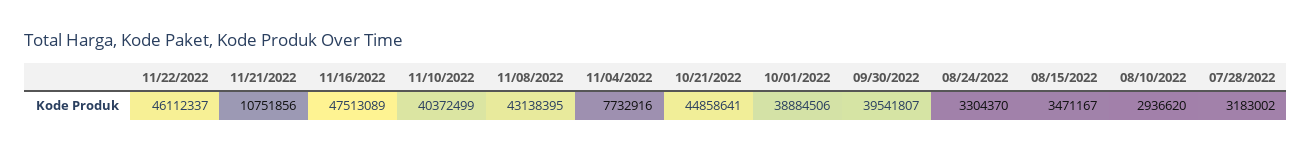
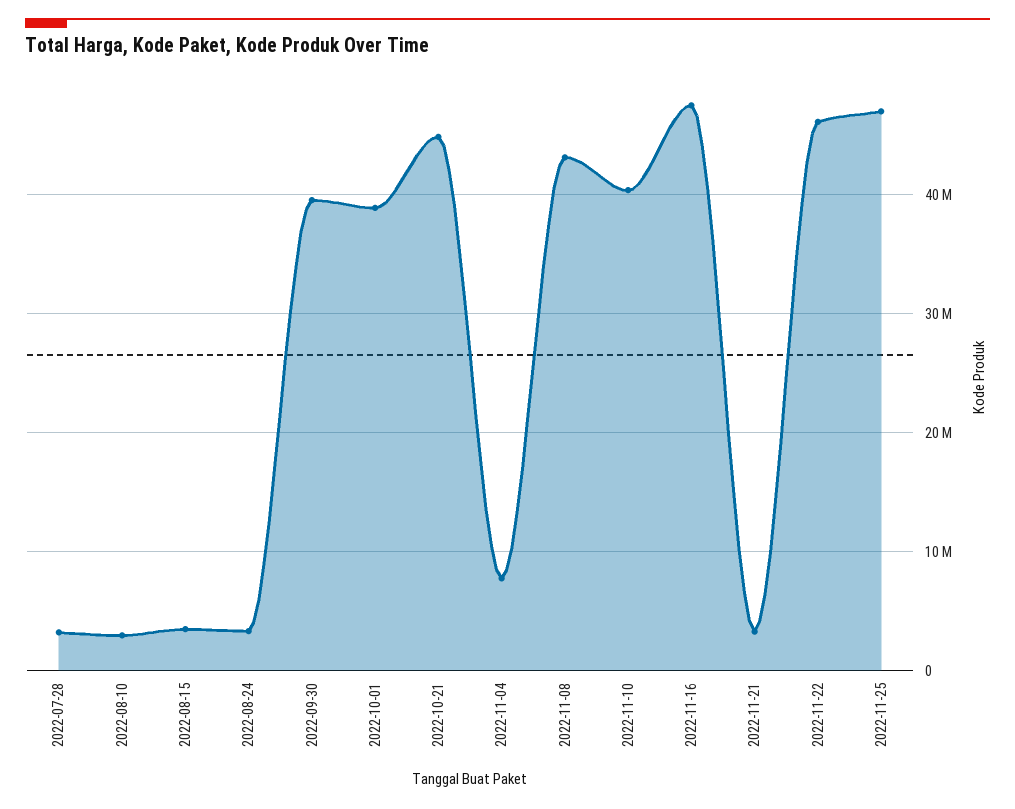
11/21/2022: 10751856 -> 3000000
2022-11-25: none -> 47000000

